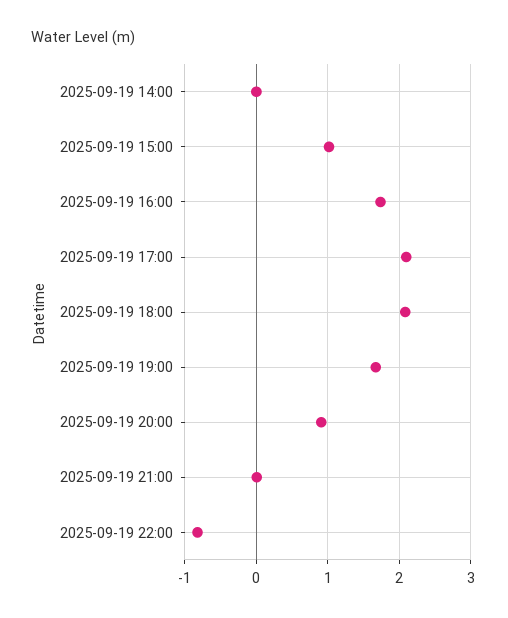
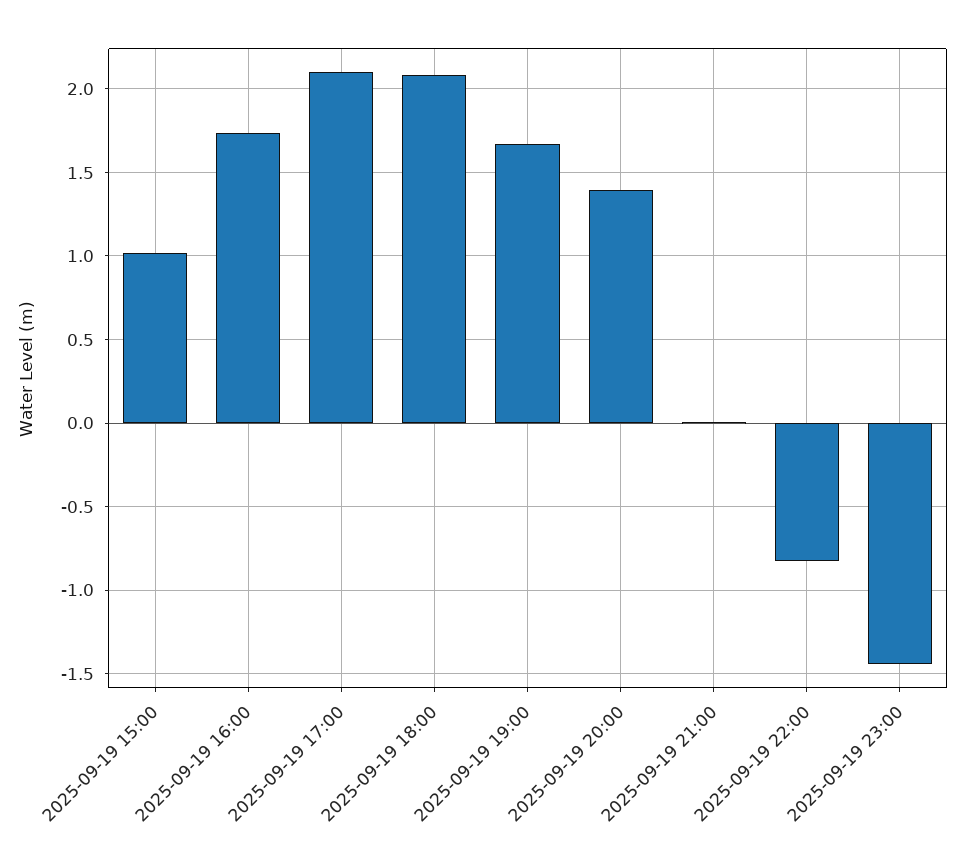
2025-09-19 14:00: 0 -> none
2025-09-19 20:00: 0.9 -> 1.4
2025-09-19 23:00: none -> -1.45

